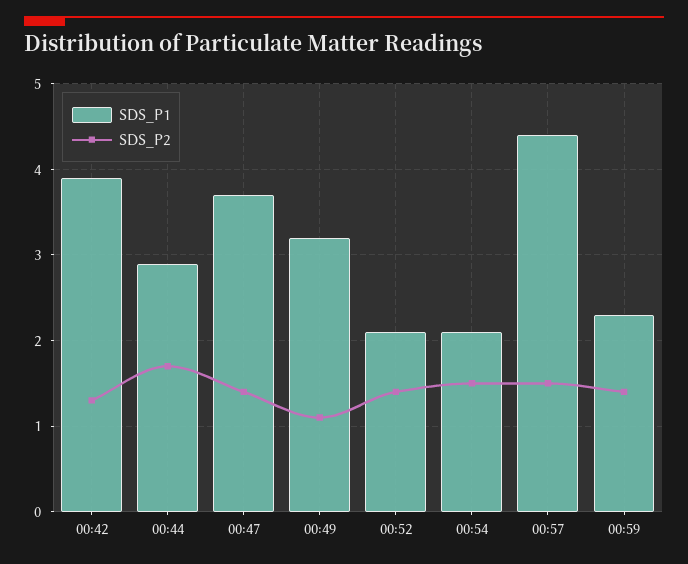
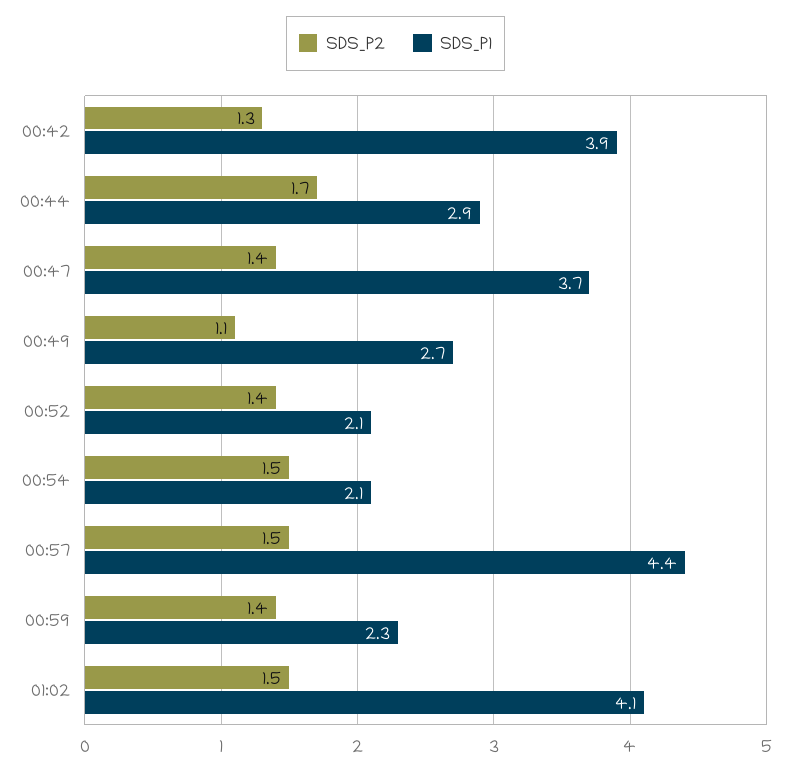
SDS_P1, 00:49: 3.2 -> 2.7
SDS_P2, 01:02: none -> 1.5
SDS_P1, 01:02: none -> 4.1

